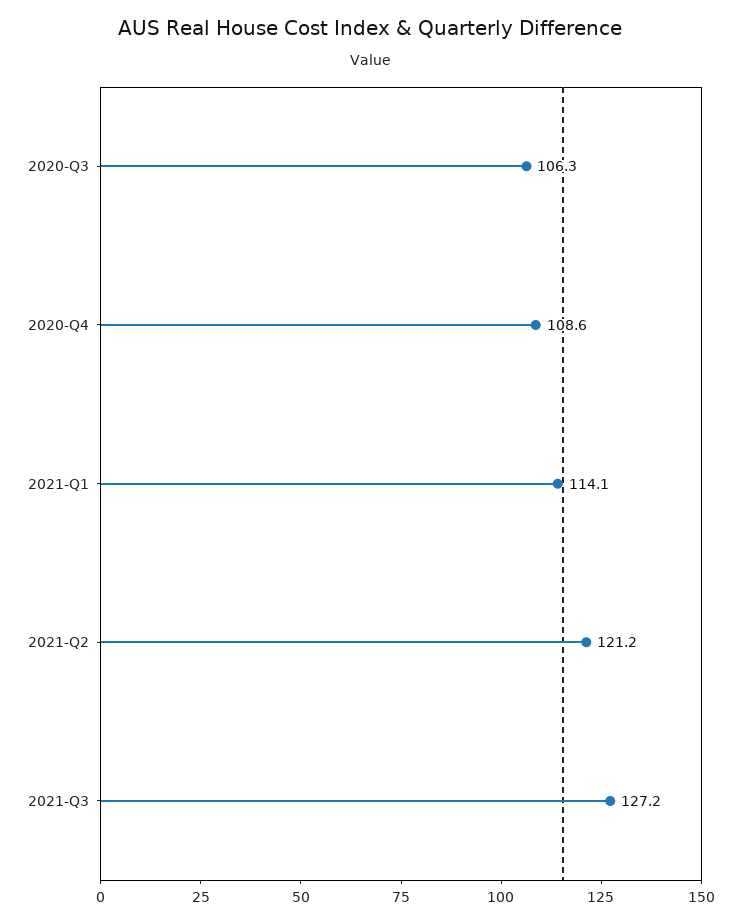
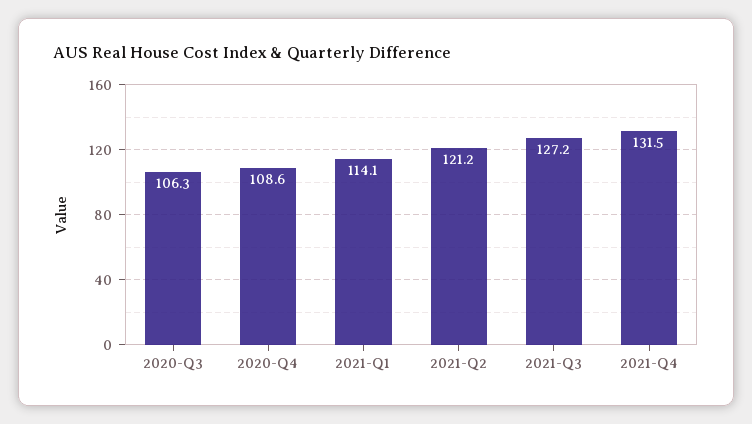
2021-Q4: none -> 131.5

